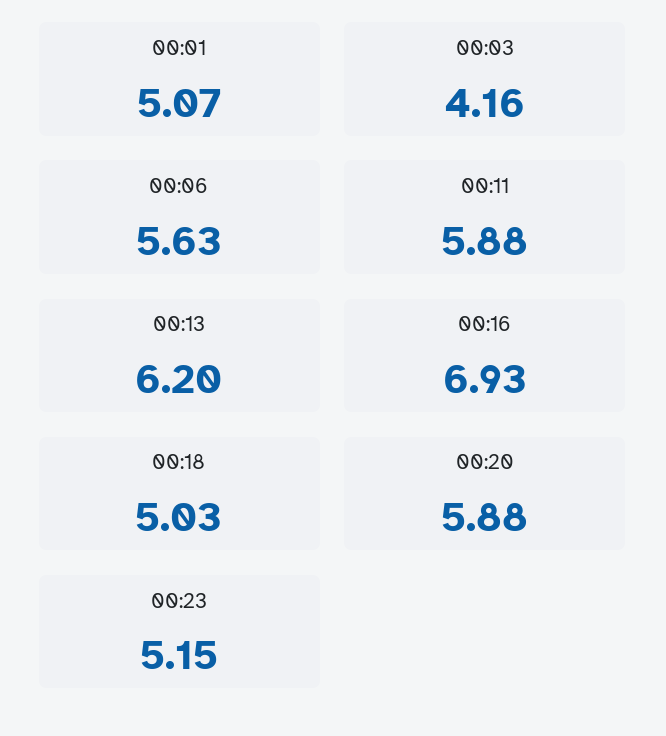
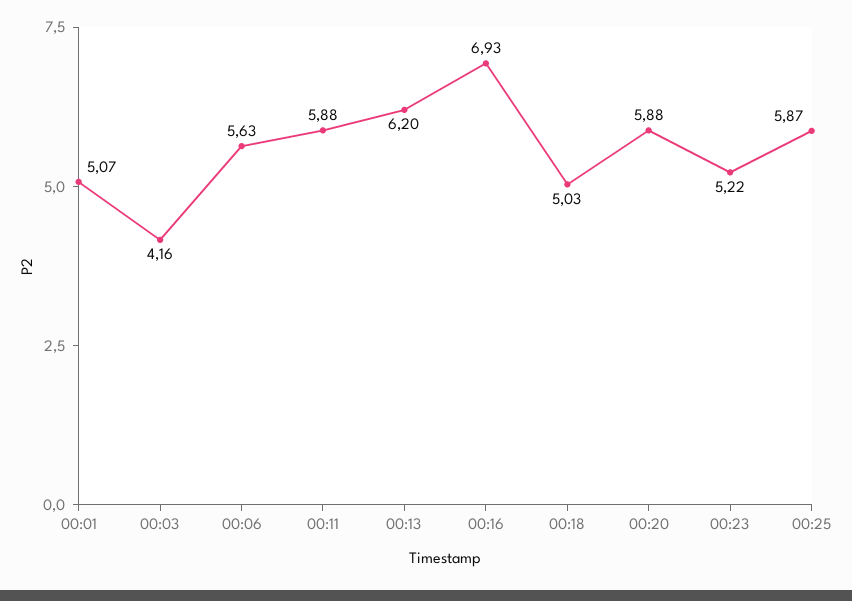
00:23: 5.15 -> 5.22
00:25: none -> 5.87

